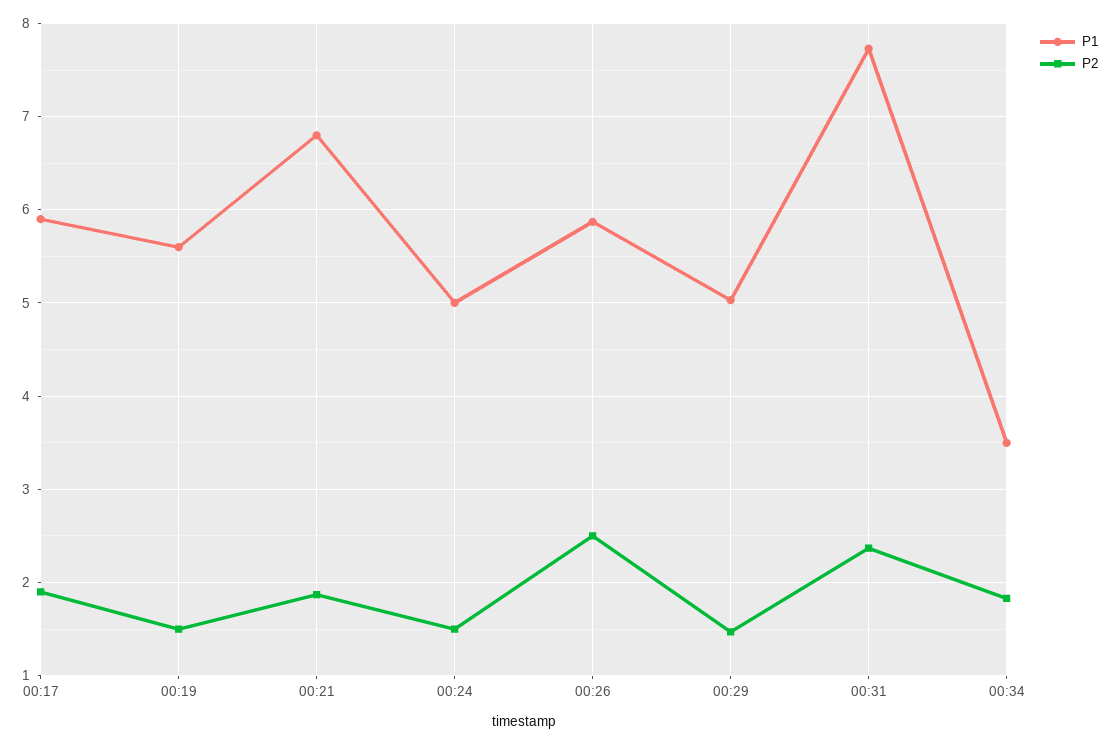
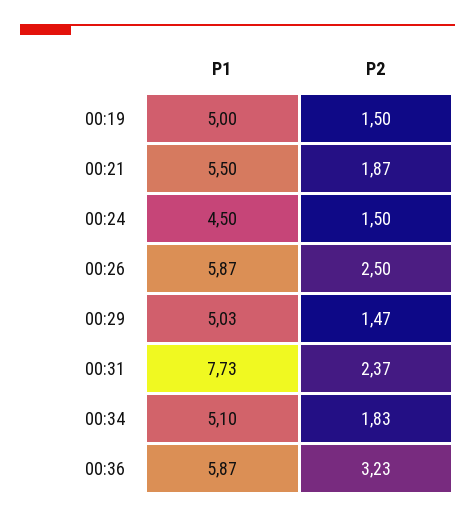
P1, 00:17: 5.9 -> none
P2, 00:17: 1.9 -> none
P1, 00:19: 5.6 -> 5
P1, 00:21: 6.8 -> 5.5
P1, 00:24: 5 -> 4.5
P1, 00:34: 3.5 -> 5.1
P1, 00:36: none -> 5.87
P2, 00:36: none -> 3.23

